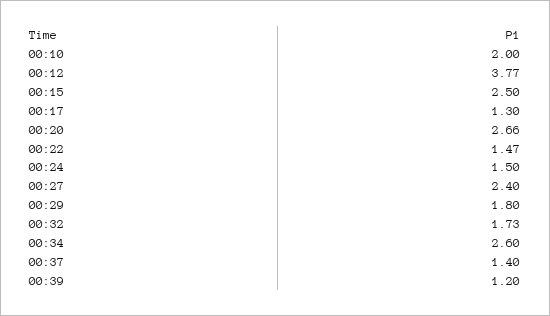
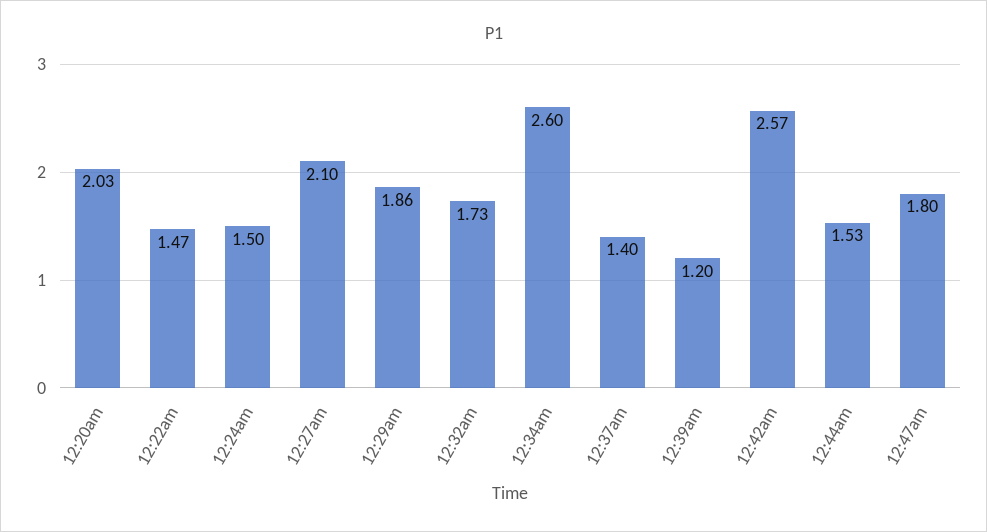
00:10: 2 -> none
00:12: 3.77 -> none
00:15: 2.5 -> none
00:17: 1.3 -> none
00:20: 2.66 -> 2.03
00:27: 2.4 -> 2.1
00:29: 1.8 -> 1.86
12:42am: none -> 2.57
12:44am: none -> 1.53
12:47am: none -> 1.8

